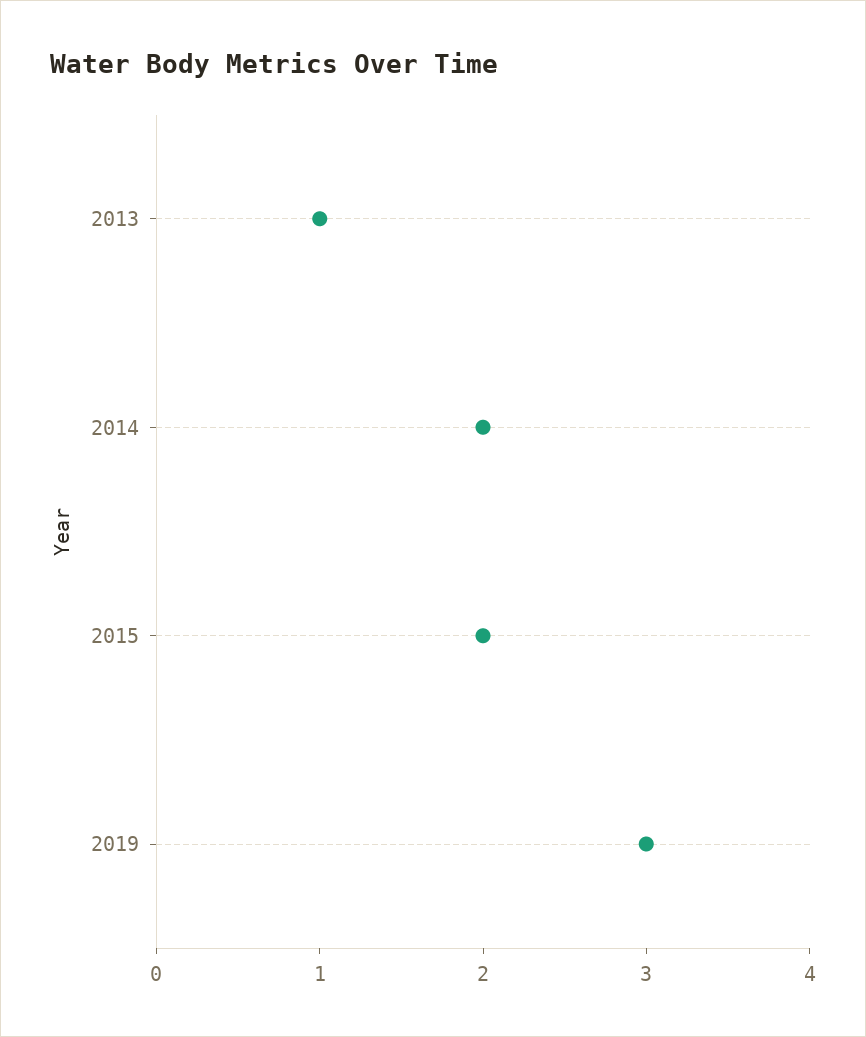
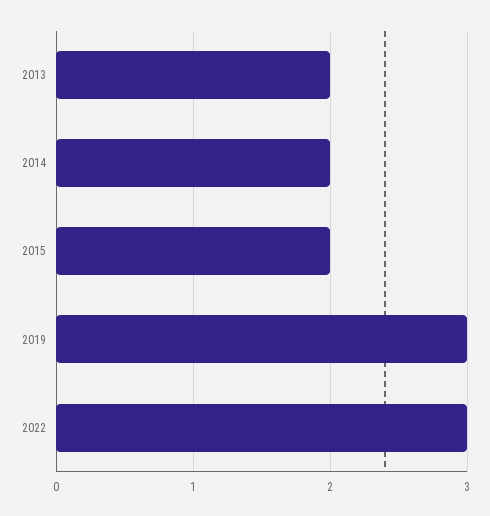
2013: 1 -> 2
2022: none -> 3

